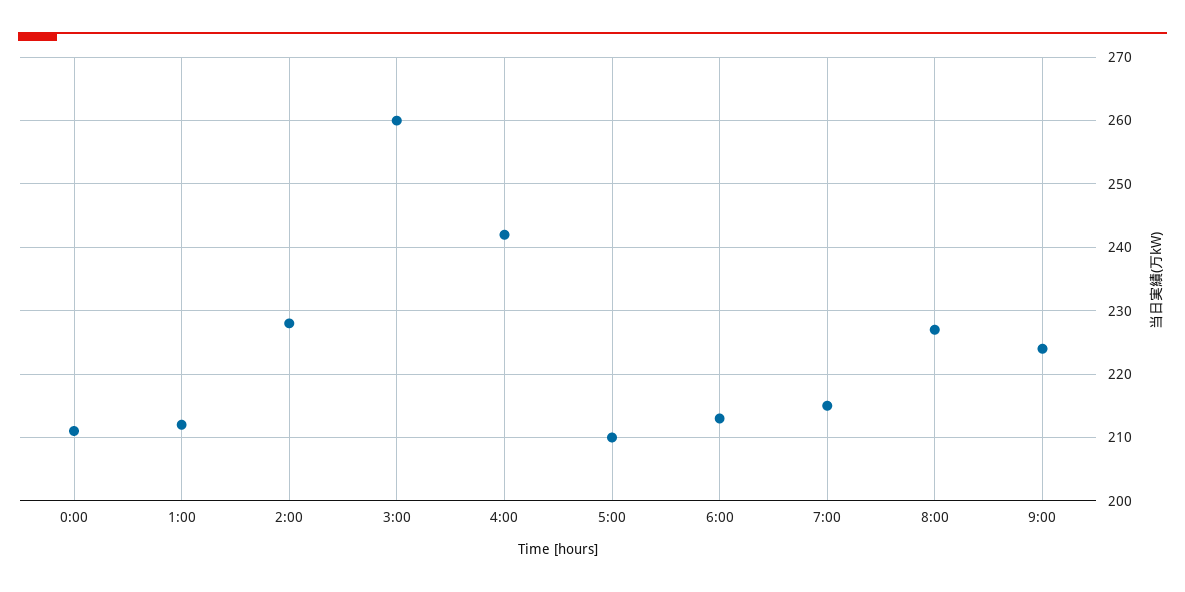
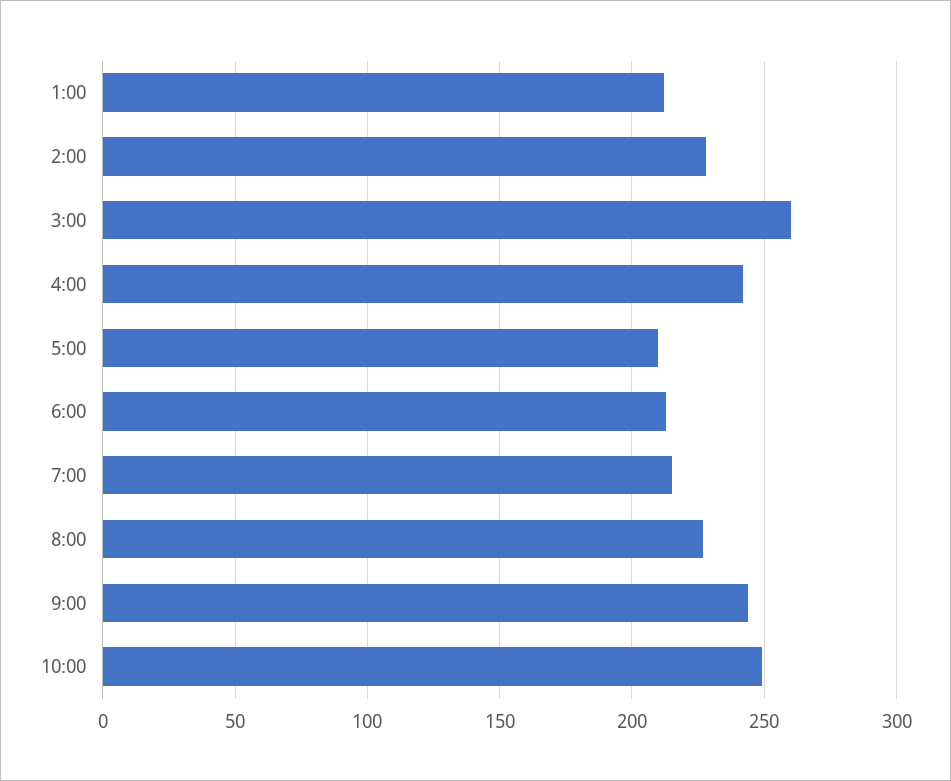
0:00: 211 -> none
9:00: 224 -> 245
10:00: none -> 250

